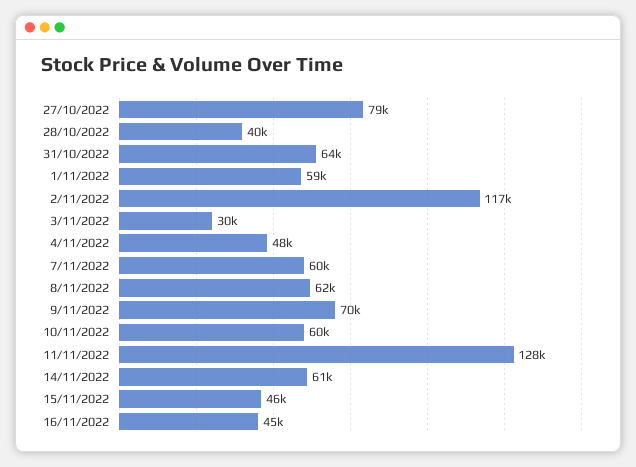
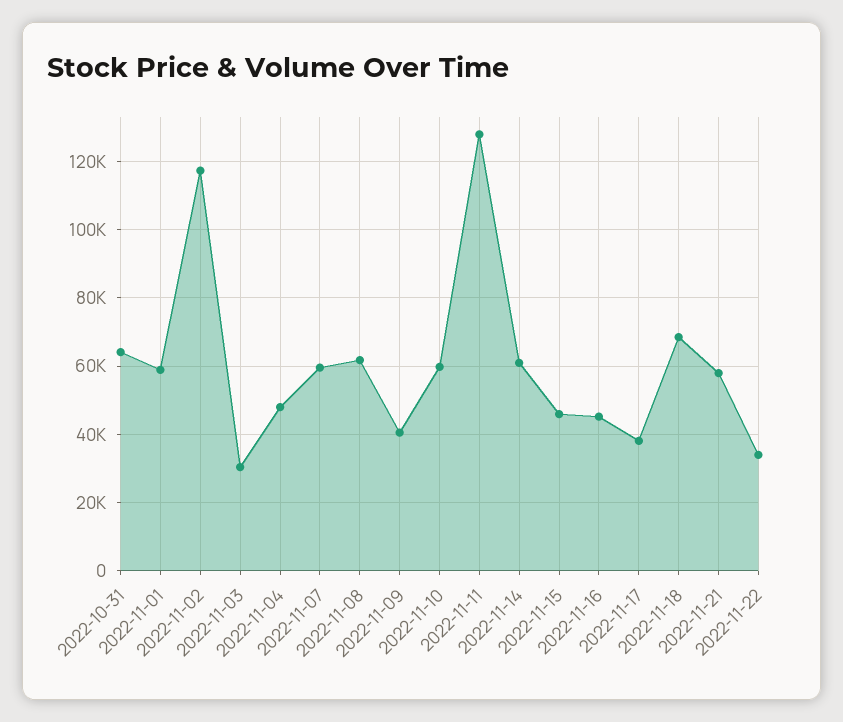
27/10/2022: 79000 -> none
28/10/2022: 40000 -> none
9/11/2022: 70000 -> 40000
2022-11-17: none -> 38000
2022-11-18: none -> 68000
2022-11-21: none -> 58000
2022-11-22: none -> 34000

